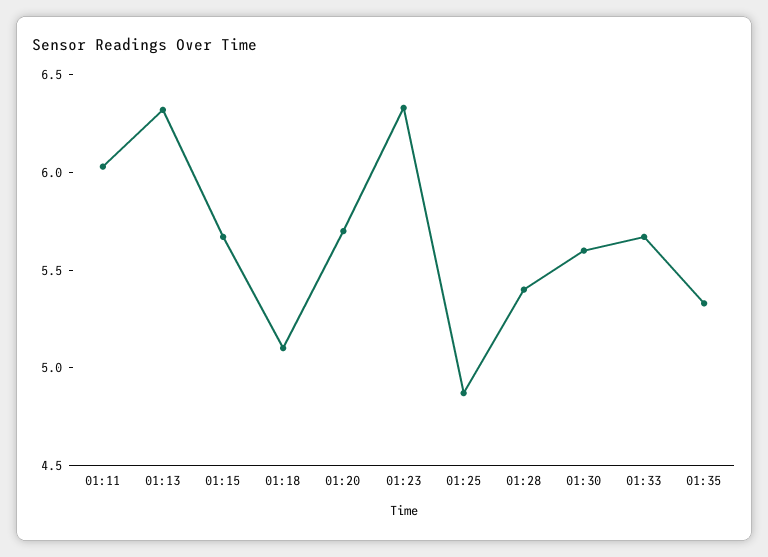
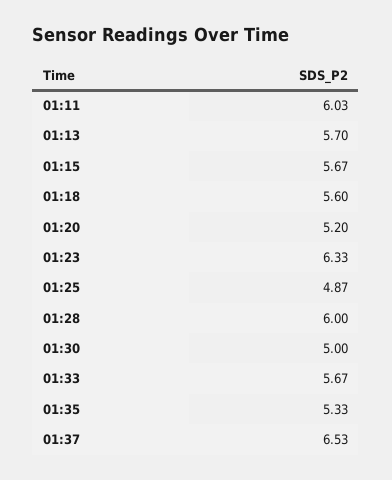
01:13: 6.3 -> 5.7
01:18: 5.1 -> 5.6
01:20: 5.7 -> 5.2
01:28: 5.4 -> 6
01:30: 5.6 -> 5
01:37: none -> 6.53

